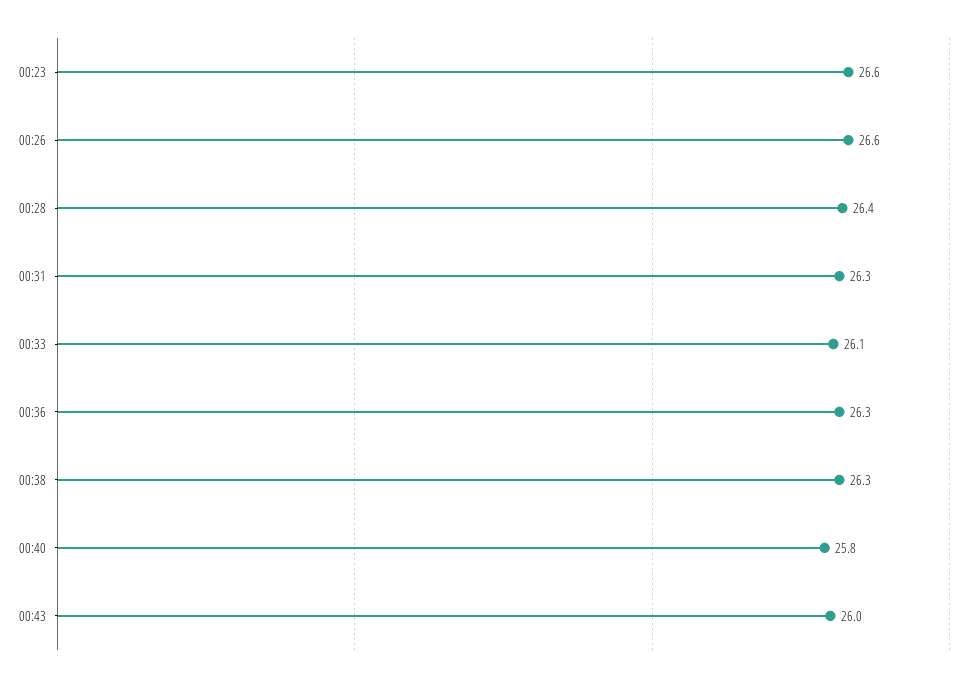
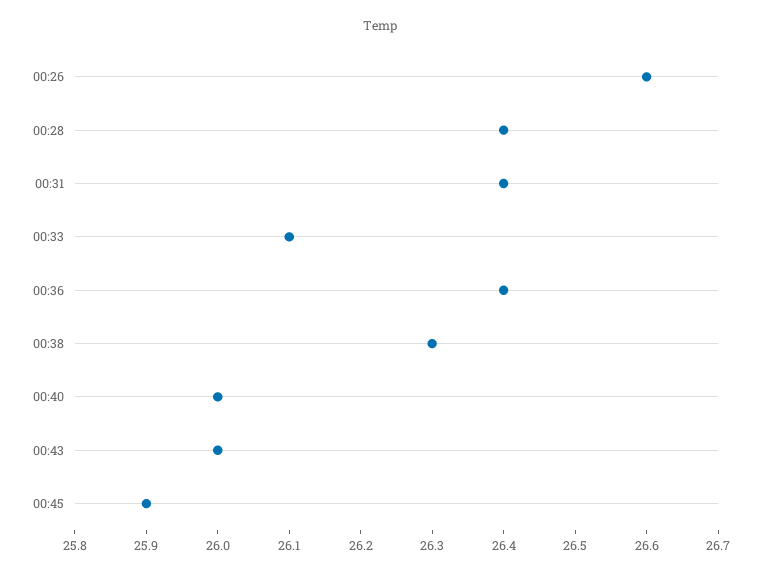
00:23: 26.6 -> none
00:31: 26.3 -> 26.4
00:36: 26.3 -> 26.4
00:40: 25.8 -> 26
00:45: none -> 25.9

